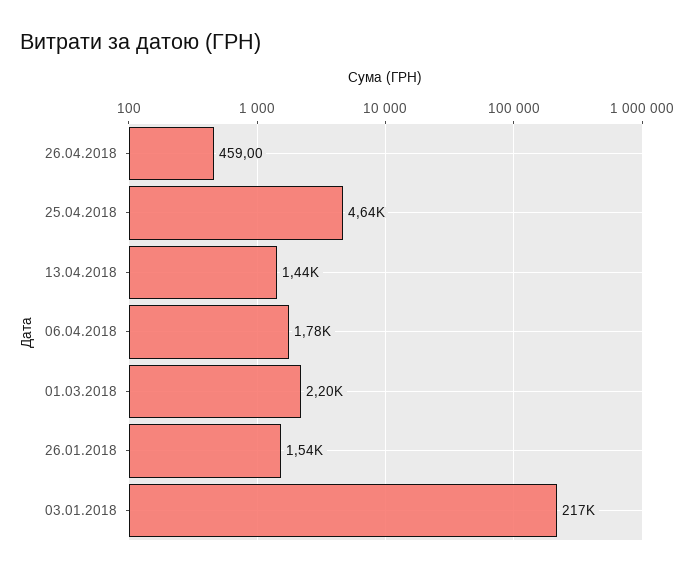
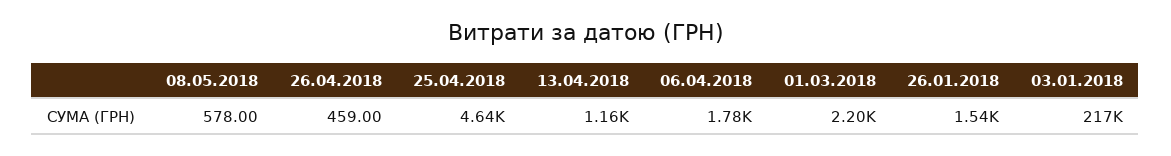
13.04.2018: 1440 -> 1160
08.05.2018: none -> 578

